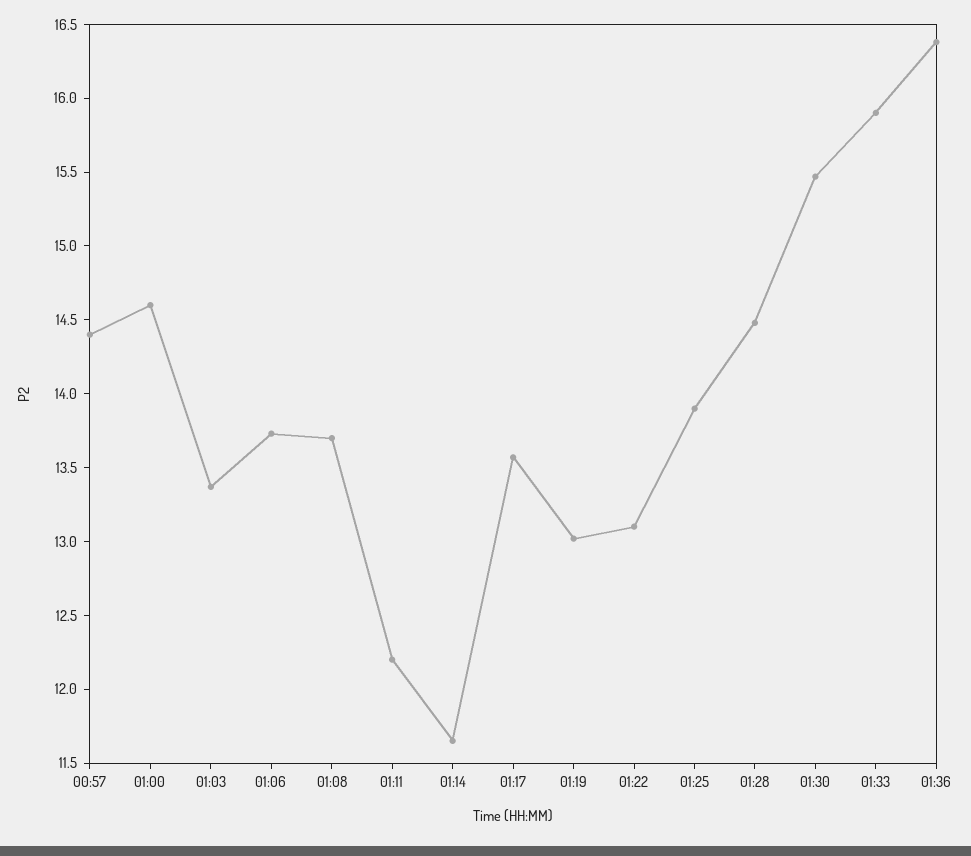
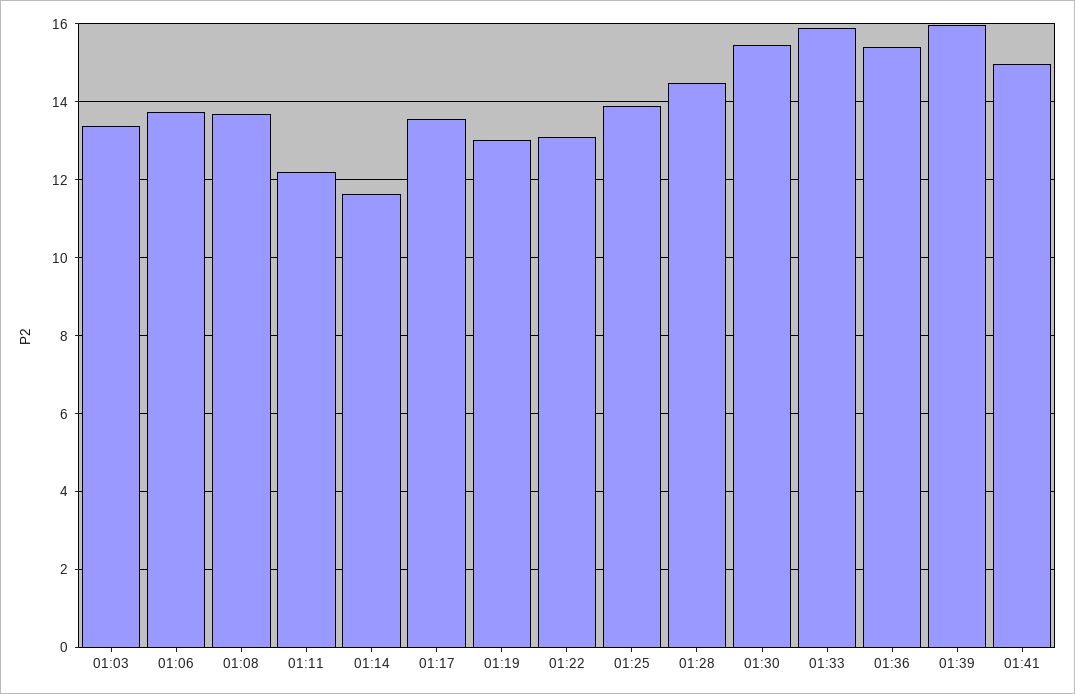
00:57: 14.4 -> none
01:00: 14.6 -> none
01:36: 16.4 -> 15.4
01:39: none -> 16
01:41: none -> 15

